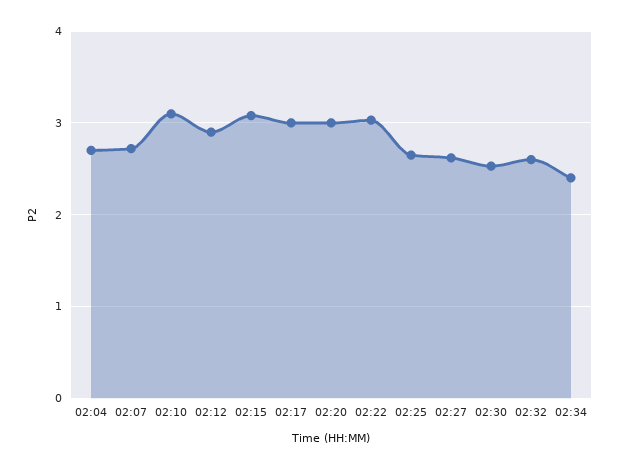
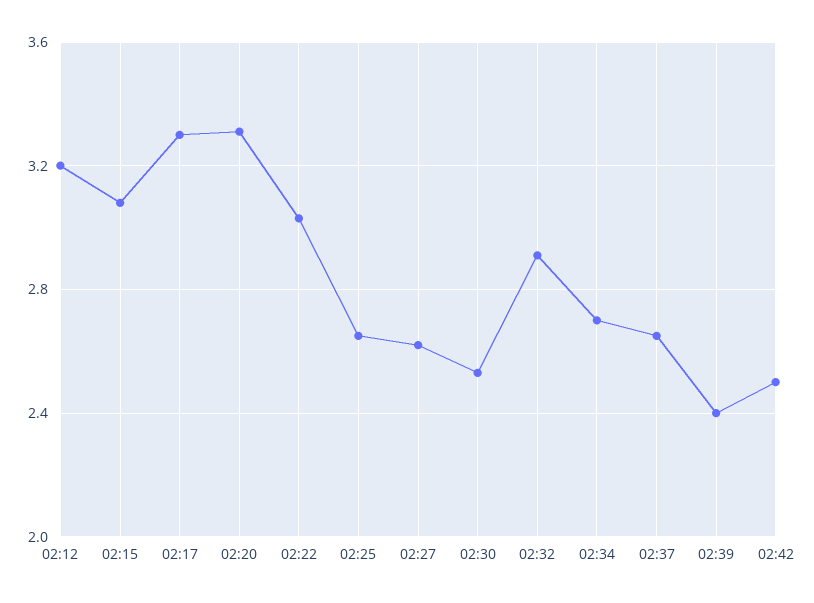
02:04: 2.7 -> none
02:07: 2.7 -> none
02:10: 3.1 -> none
02:12: 2.9 -> 3.2
02:17: 3 -> 3.3
02:20: 3 -> 3.3
02:32: 2.6 -> 2.9
02:34: 2.4 -> 2.7
02:37: none -> 2.65
02:39: none -> 2.4
02:42: none -> 2.5

